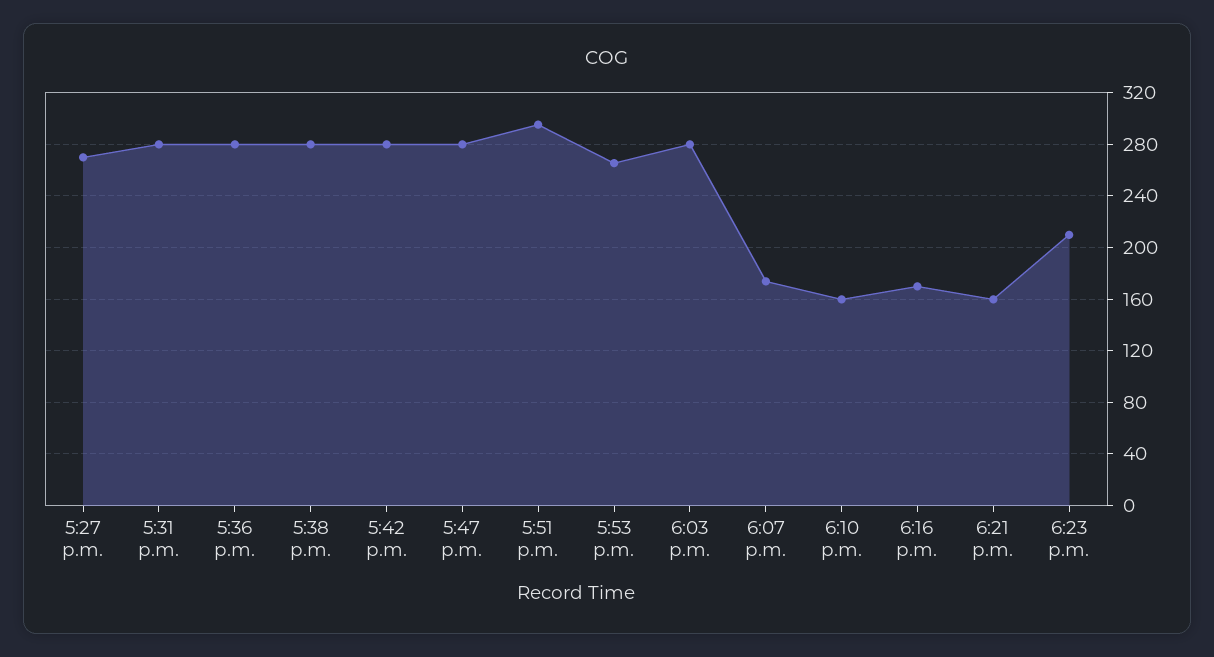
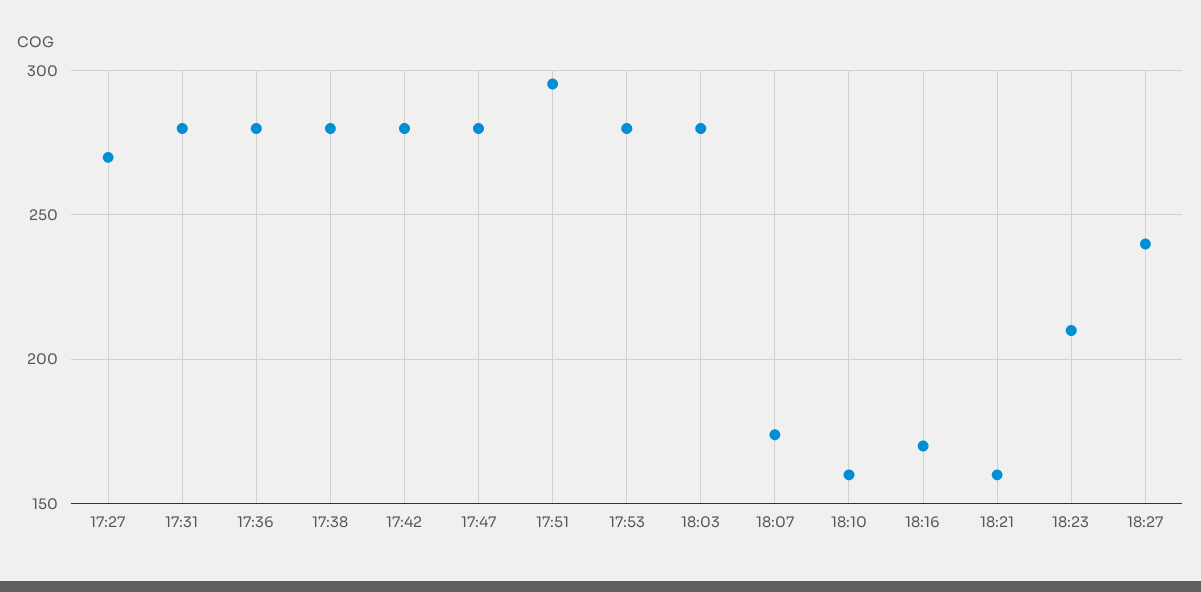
5:53 p.m.: 265 -> 280
18:27: none -> 240

